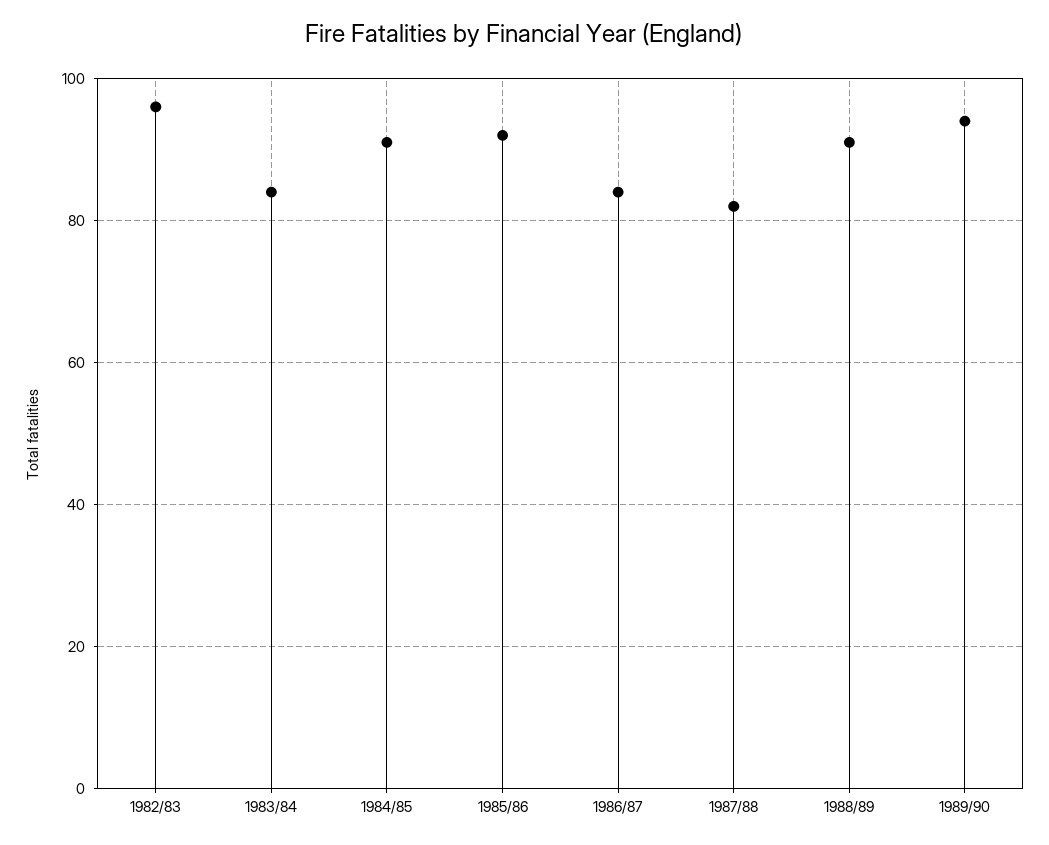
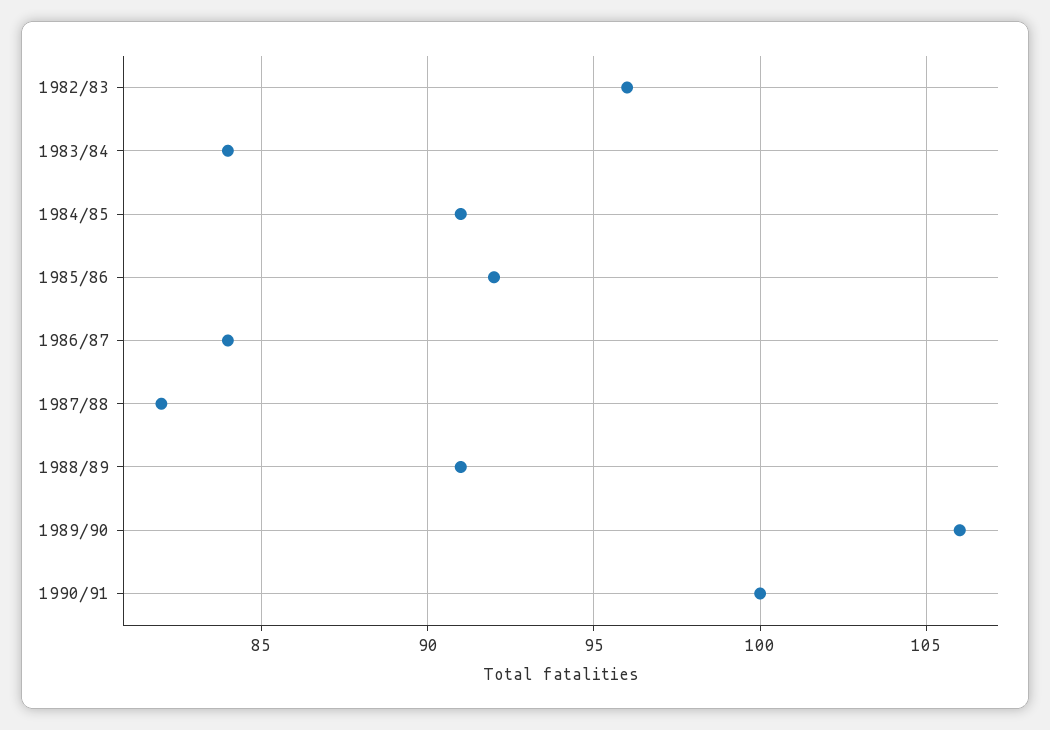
1989/90: 95 -> 106
1990/91: none -> 100

